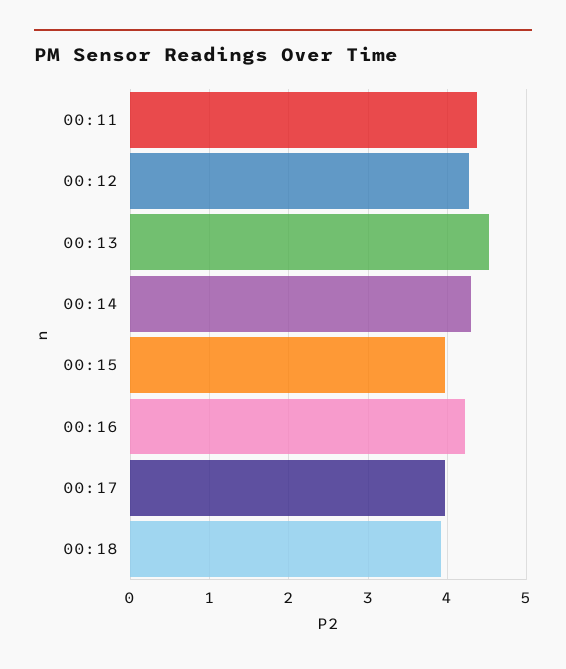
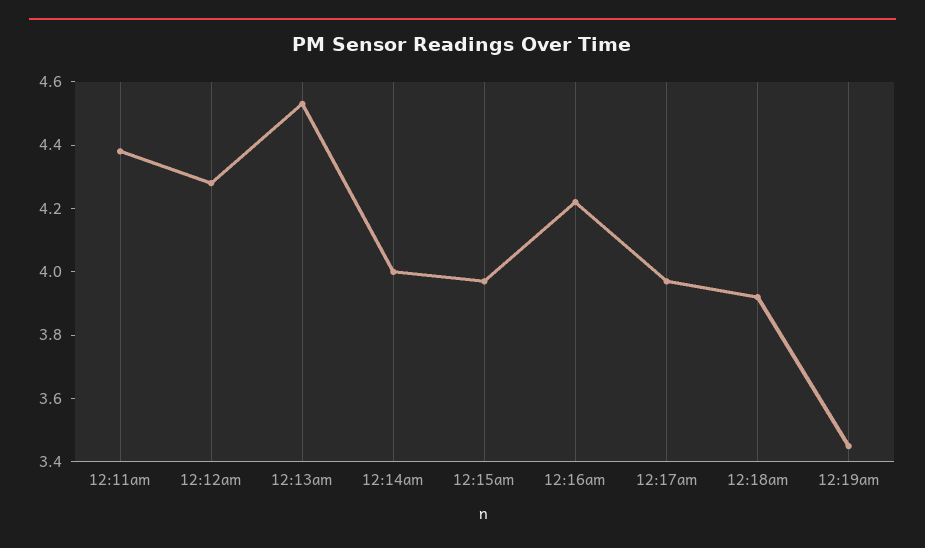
00:14: 4.3 -> 4
12:19am: none -> 3.45

